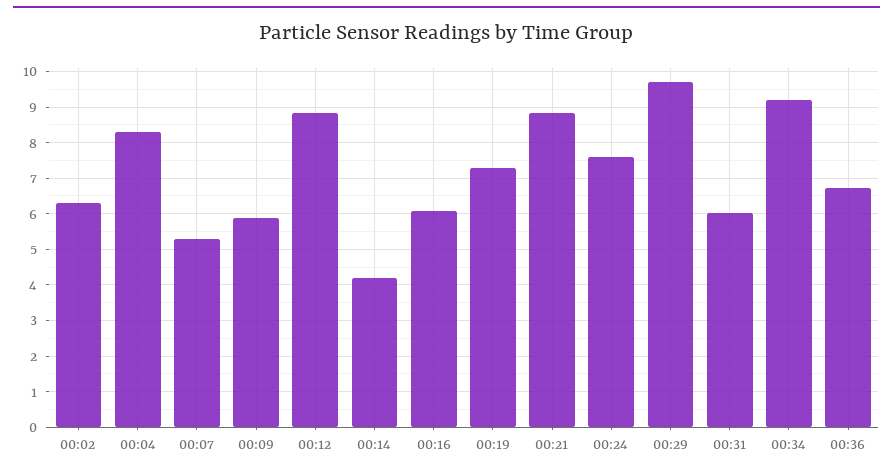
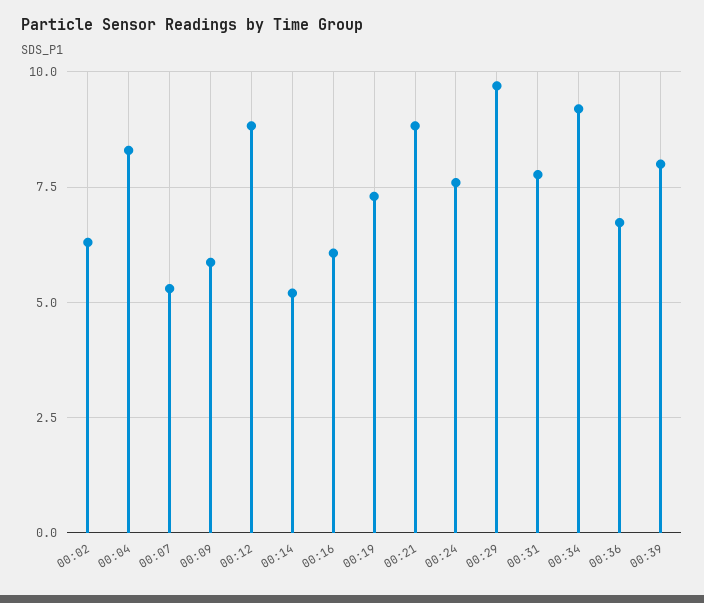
00:14: 4.2 -> 5.25
00:31: 6 -> 7.75
00:39: none -> 8

